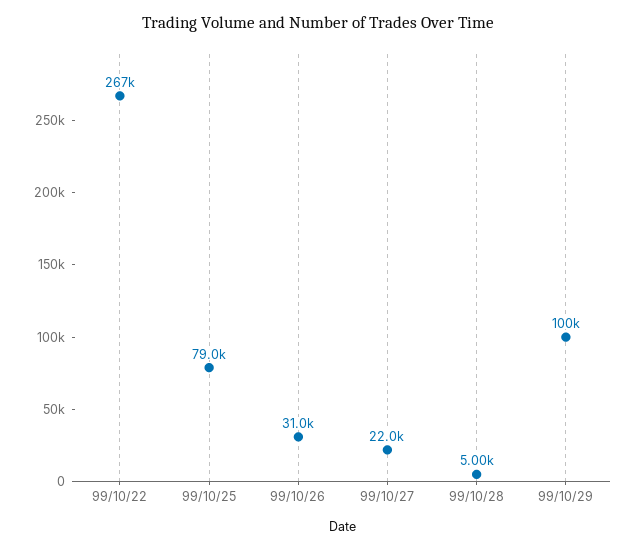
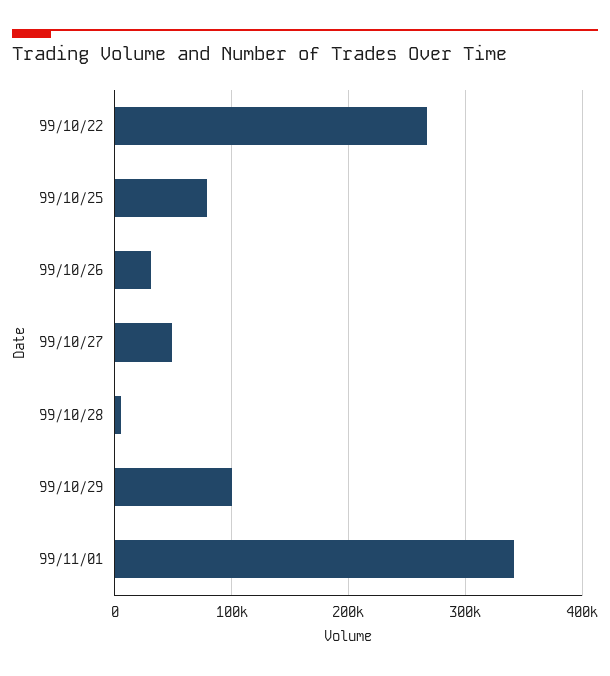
99/10/27: 22000 -> 50000
99/11/01: none -> 340000

